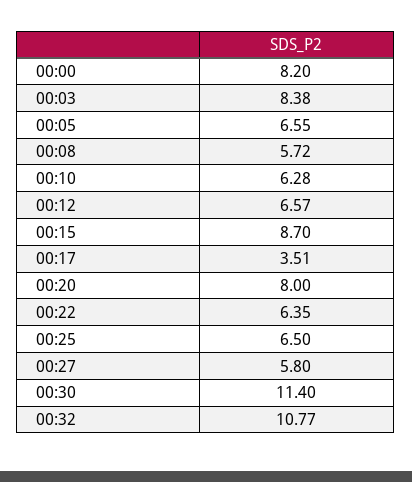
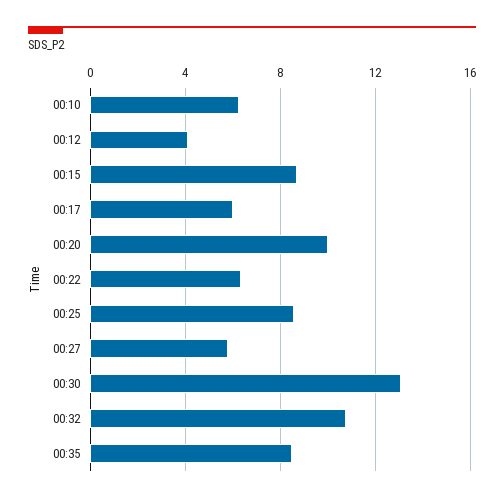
00:00: 8.2 -> none
00:03: 8.38 -> none
00:05: 6.55 -> none
00:08: 5.72 -> none
00:12: 6.57 -> 4
00:17: 3.51 -> 6
00:20: 8 -> 10
00:25: 6.5 -> 8.5
00:30: 11.4 -> 13
00:35: none -> 8.5

